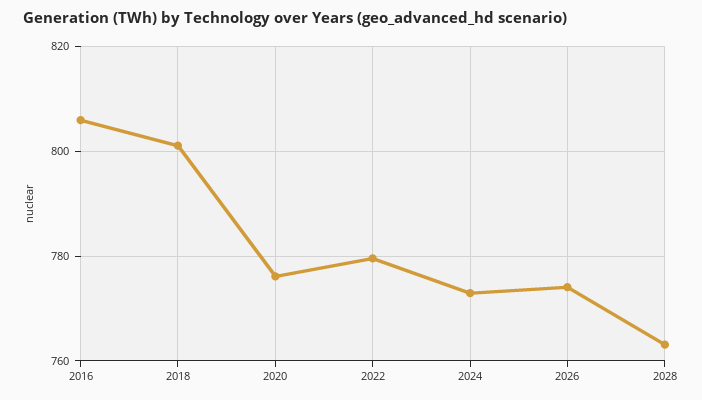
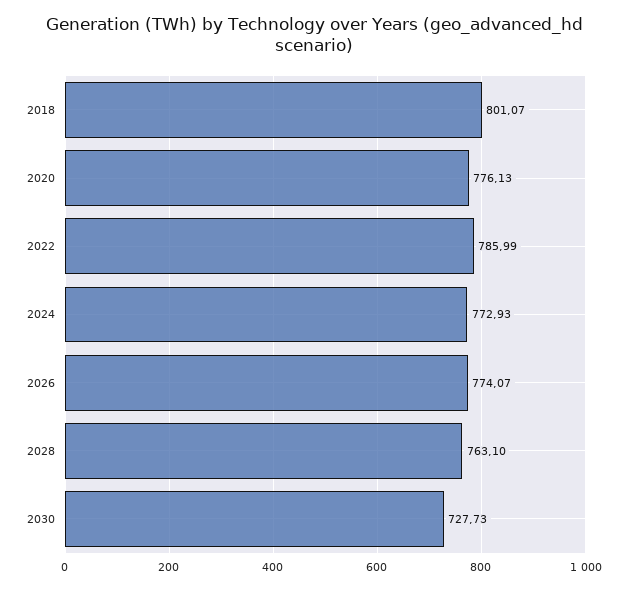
2016: 806 -> none
2022: 780 -> 785.99
2030: none -> 727.73

